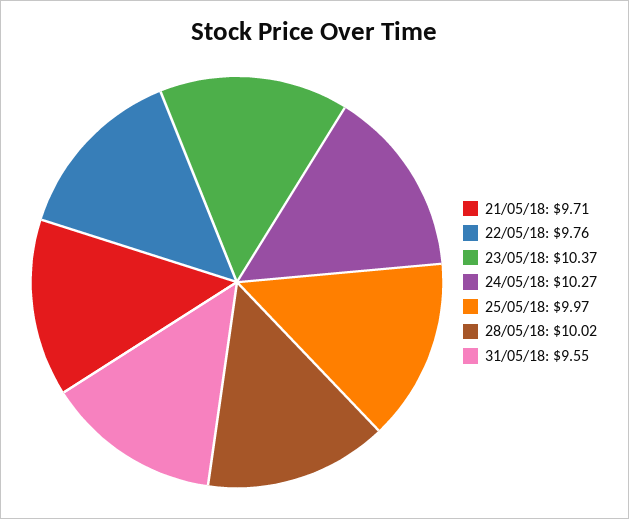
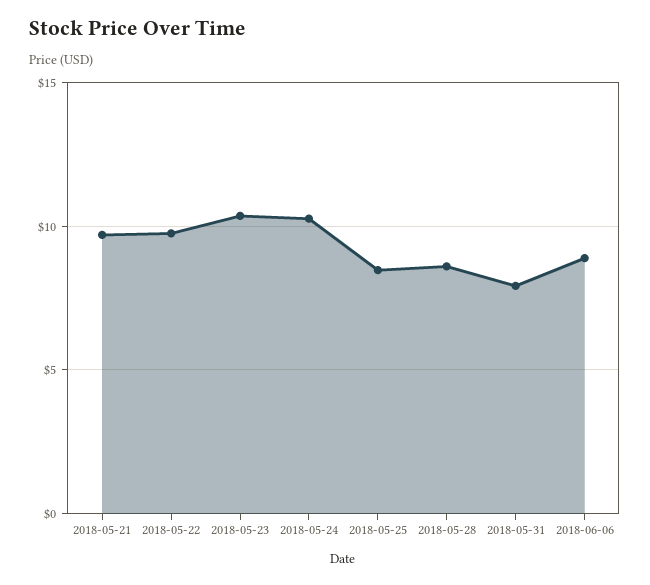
25/05/18: 9.97 -> 8.5
28/05/18: 10.02 -> 8.5
31/05/18: 9.55 -> 8
2018-06-06: none -> 9

